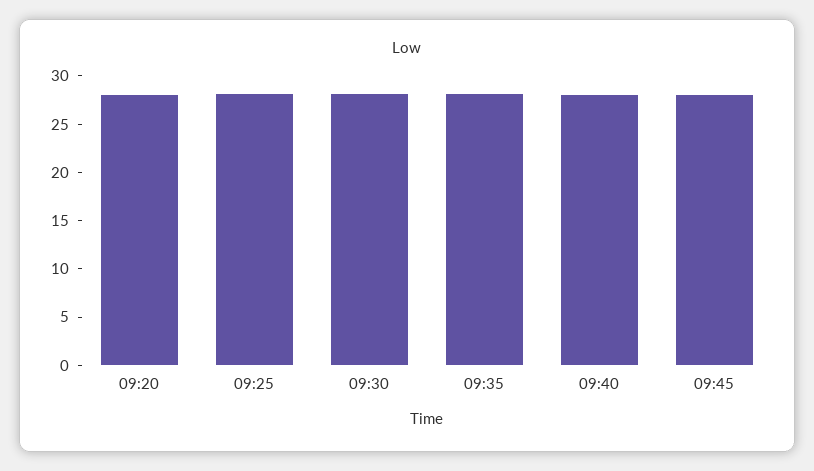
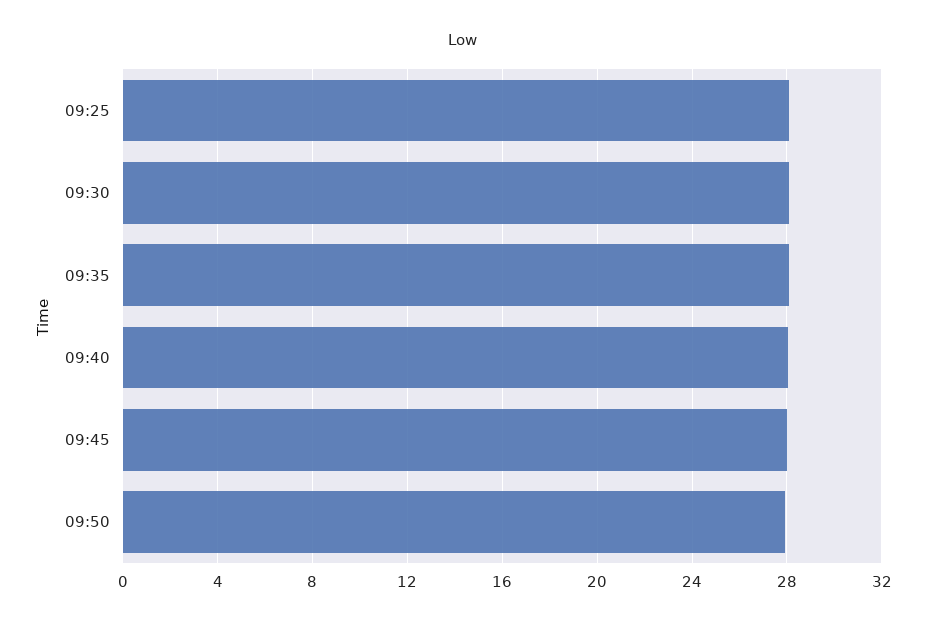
09:20: 28 -> none
09:50: none -> 28

